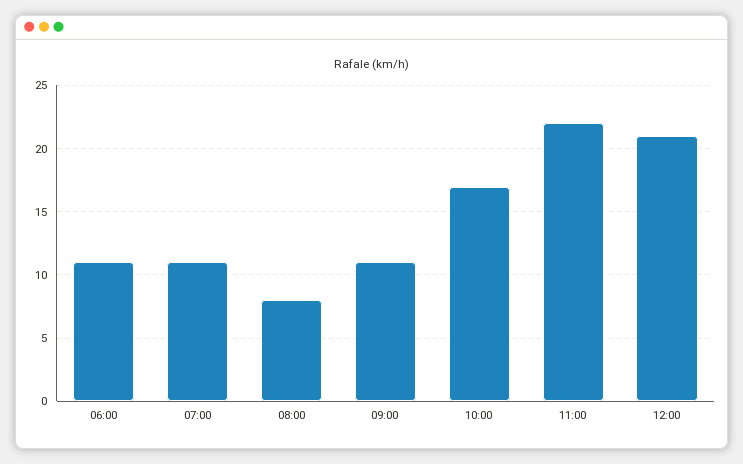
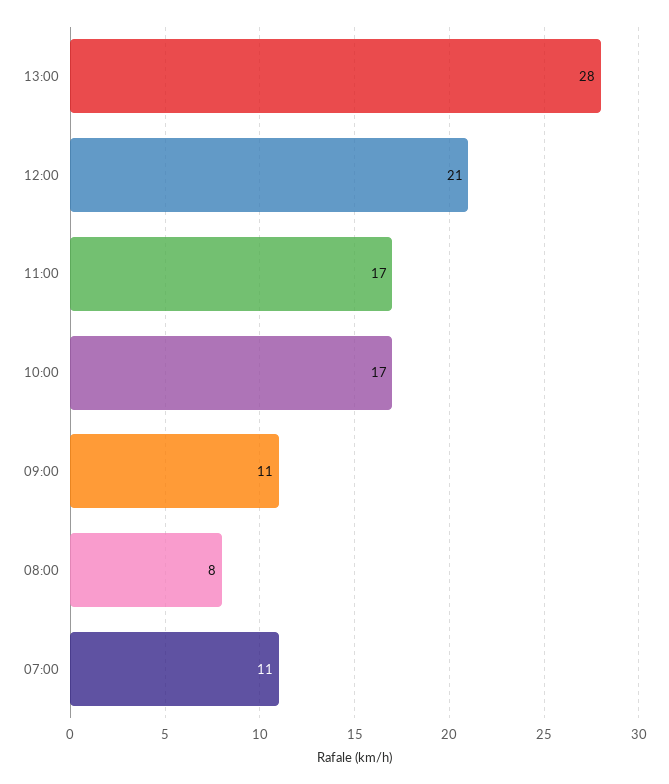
06:00: 11 -> none
11:00: 22 -> 17
13:00: none -> 28

